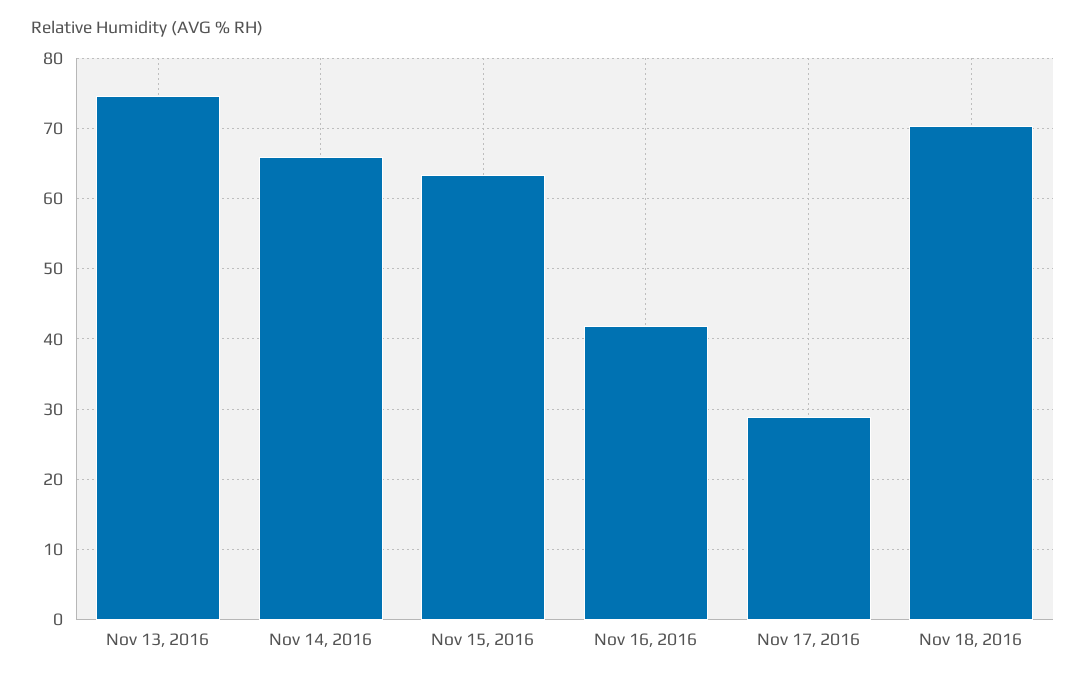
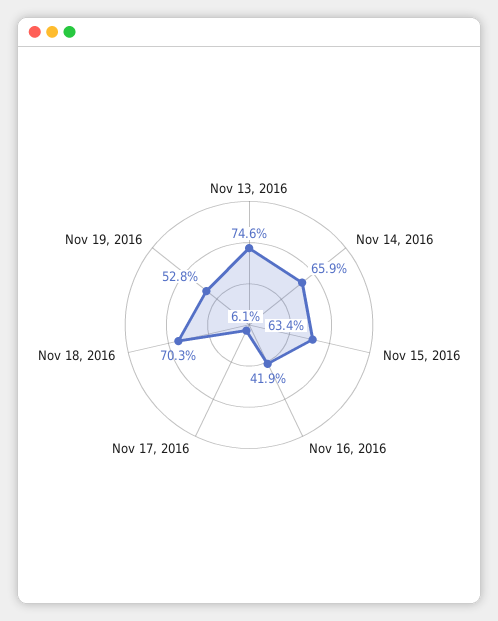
Nov 17, 2016: 29 -> 6.1
Nov 19, 2016: none -> 52.8

